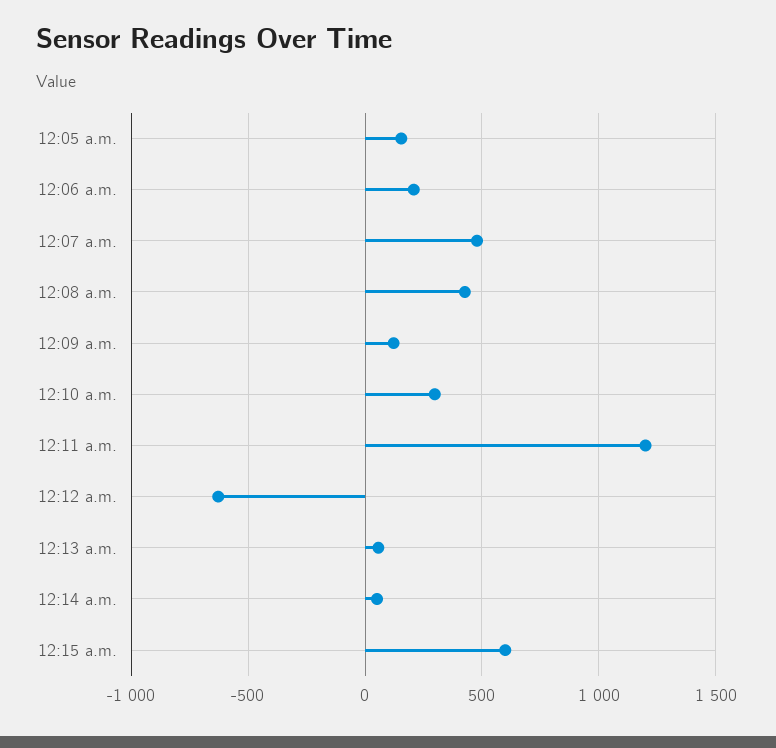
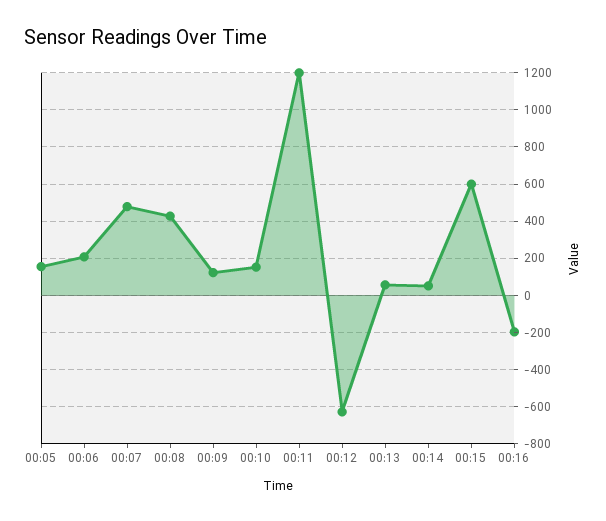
12:10 a.m.: 300 -> 150
00:16: none -> -200

